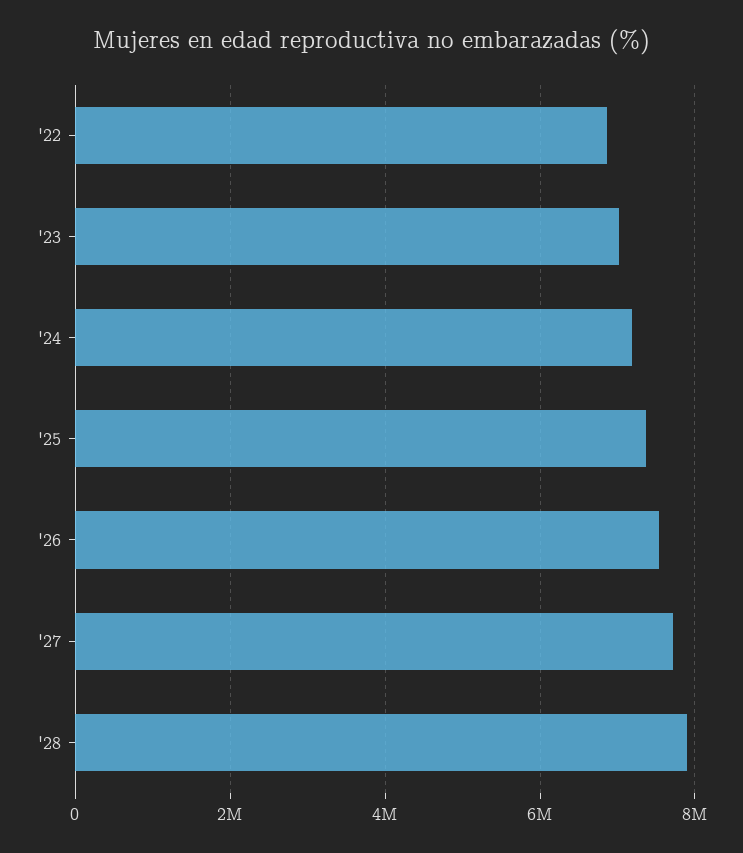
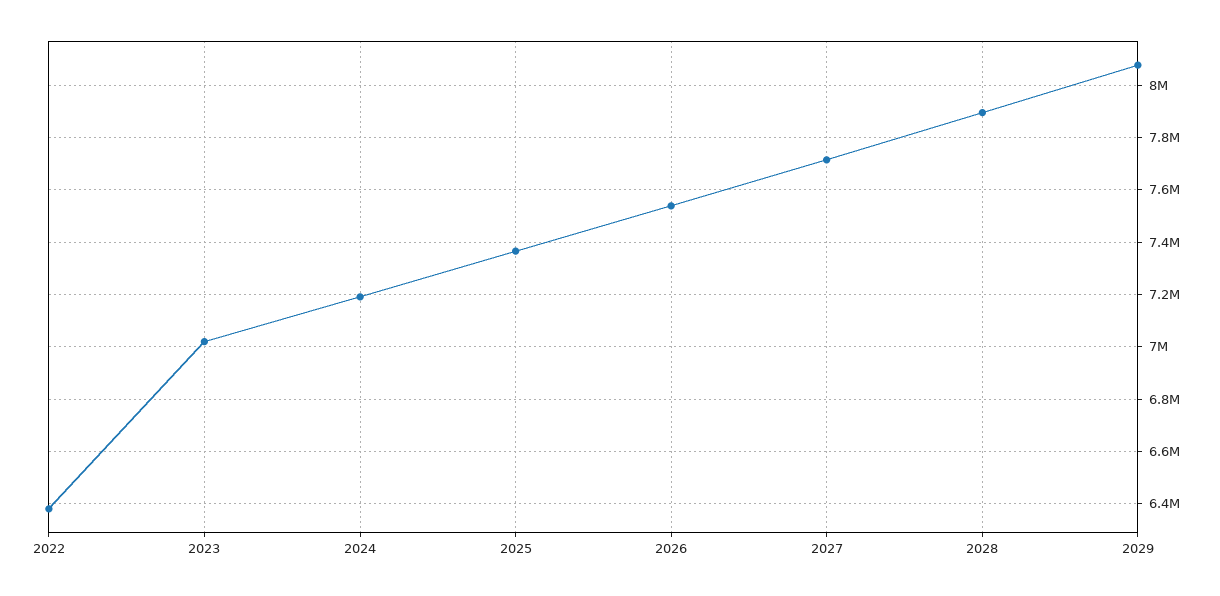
'22: 6800000 -> 6375000
2029: none -> 8075000

